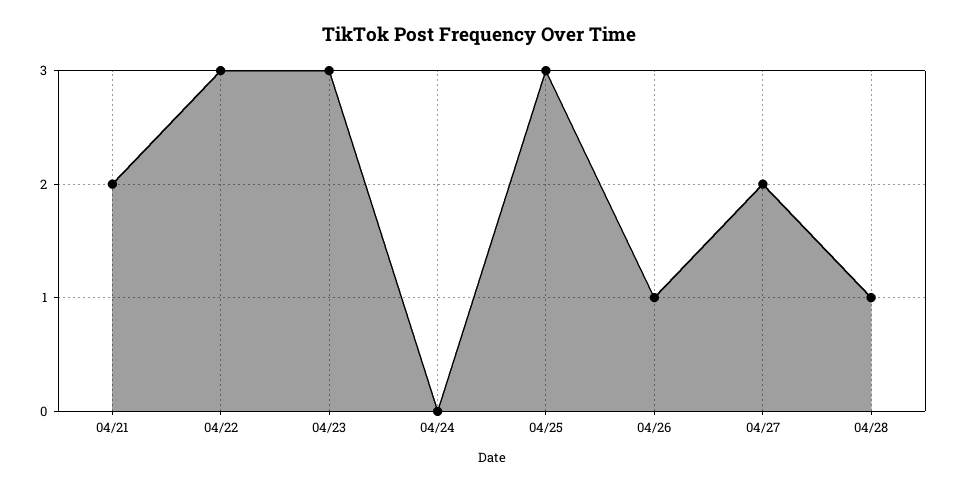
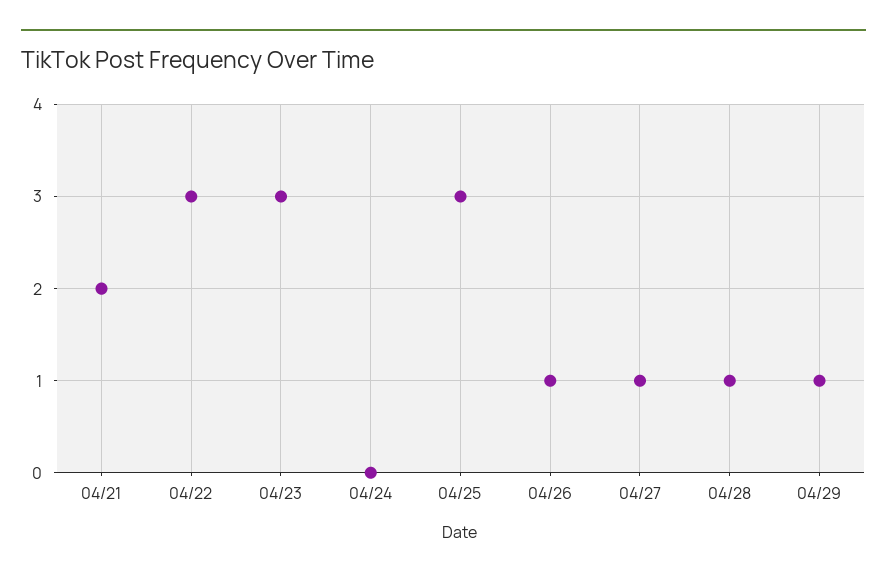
04/27: 2 -> 1
04/29: none -> 1

